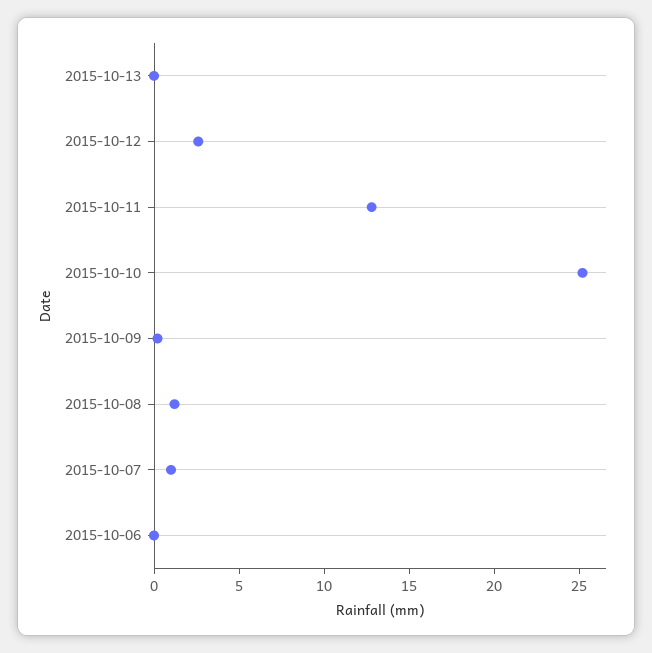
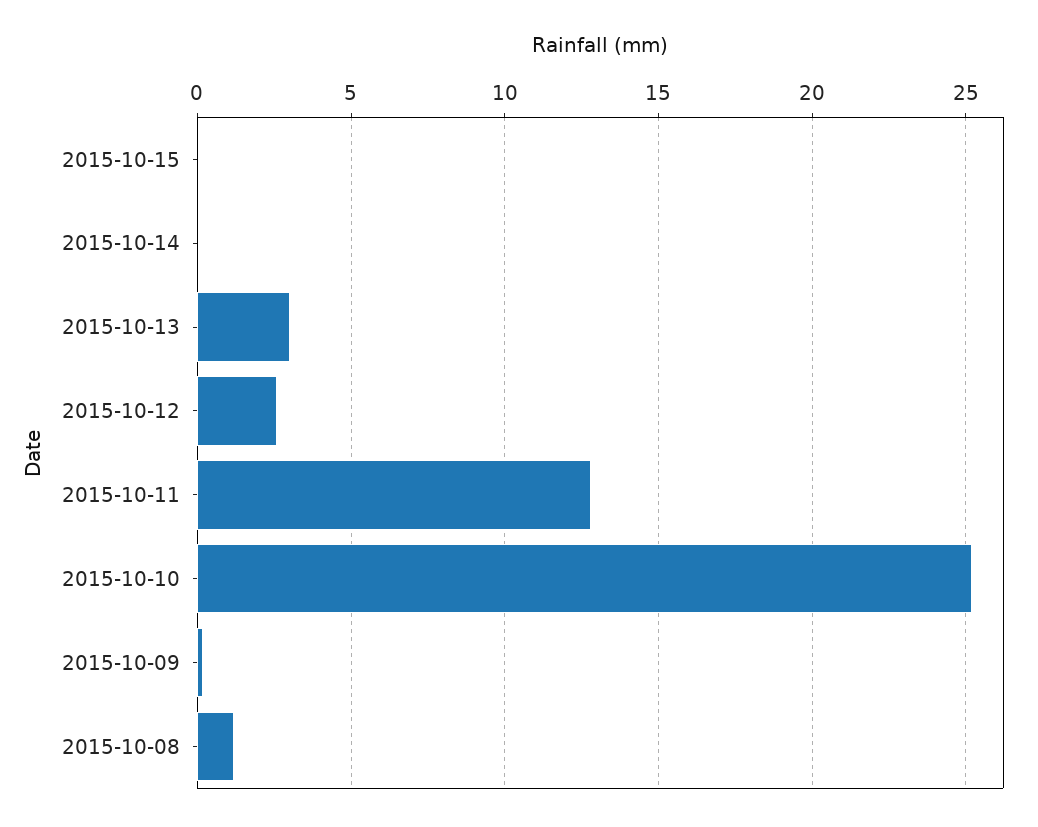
2015-10-13: 0 -> 3
2015-10-07: 1 -> none
2015-10-06: 0 -> none
2015-10-15: none -> 0
2015-10-14: none -> 0

